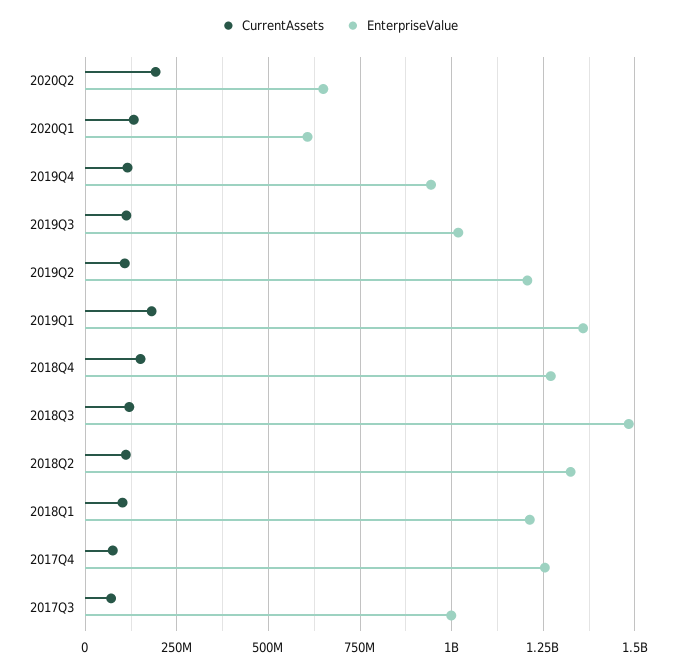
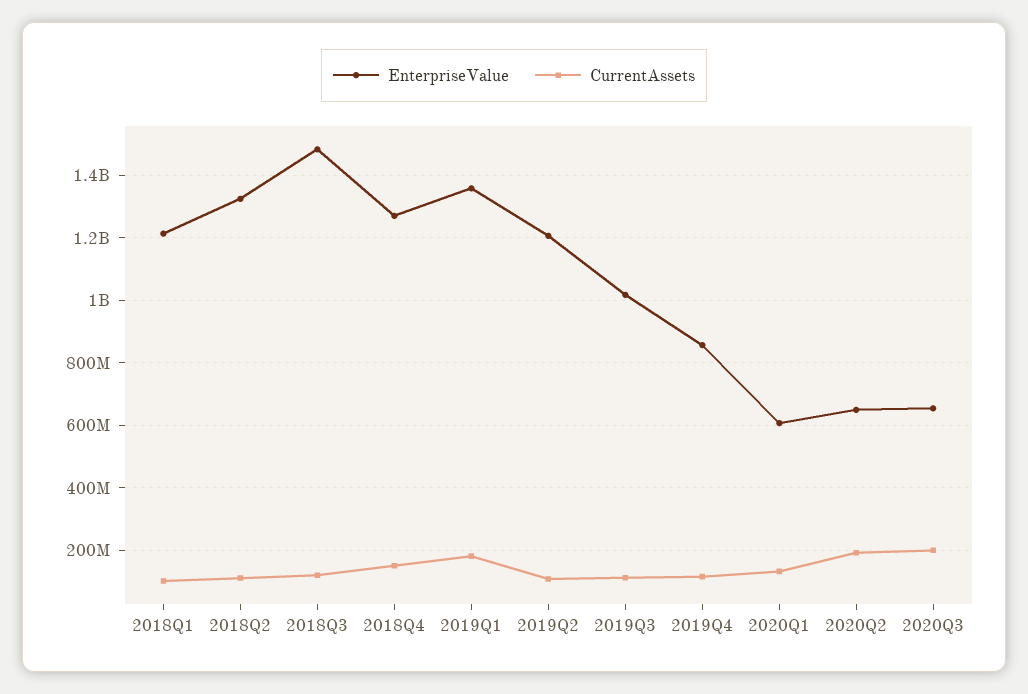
EnterpriseValue, 2019Q4: 950000000 -> 860000000
CurrentAssets, 2017Q4: 75000000 -> none
EnterpriseValue, 2017Q4: 1250000000 -> none
CurrentAssets, 2017Q3: 75000000 -> none
EnterpriseValue, 2017Q3: 1000000000 -> none
EnterpriseValue, 2020Q3: none -> 660000000
CurrentAssets, 2020Q3: none -> 200000000

